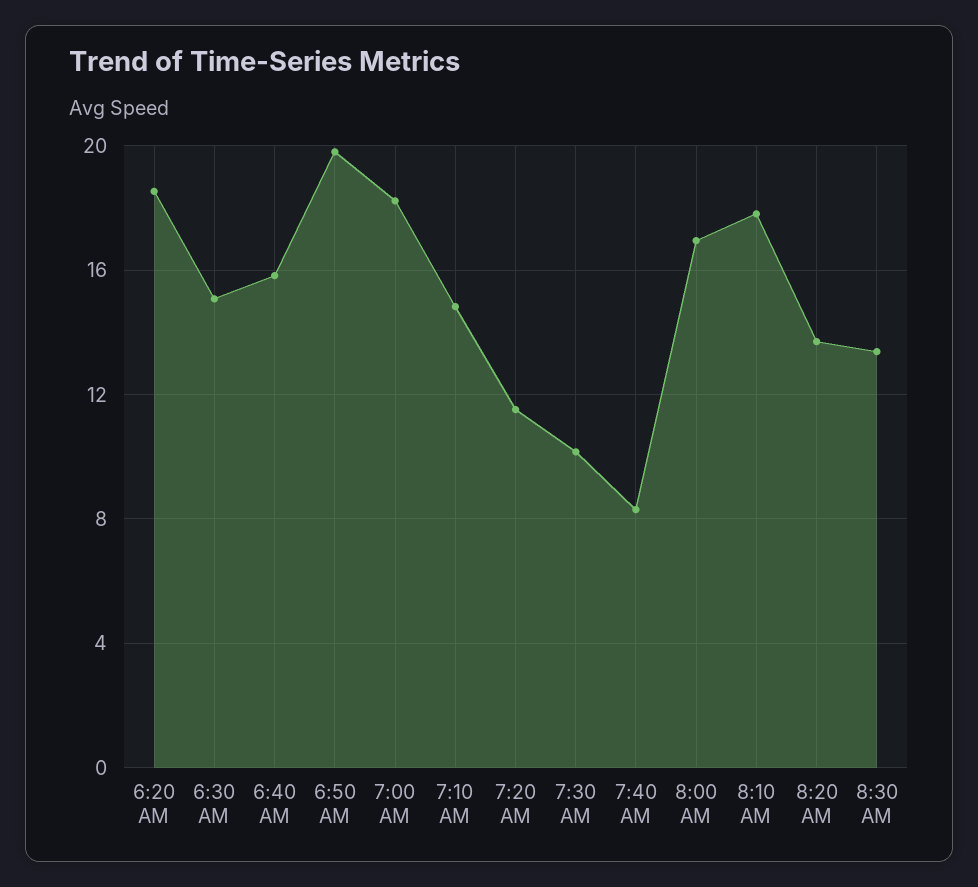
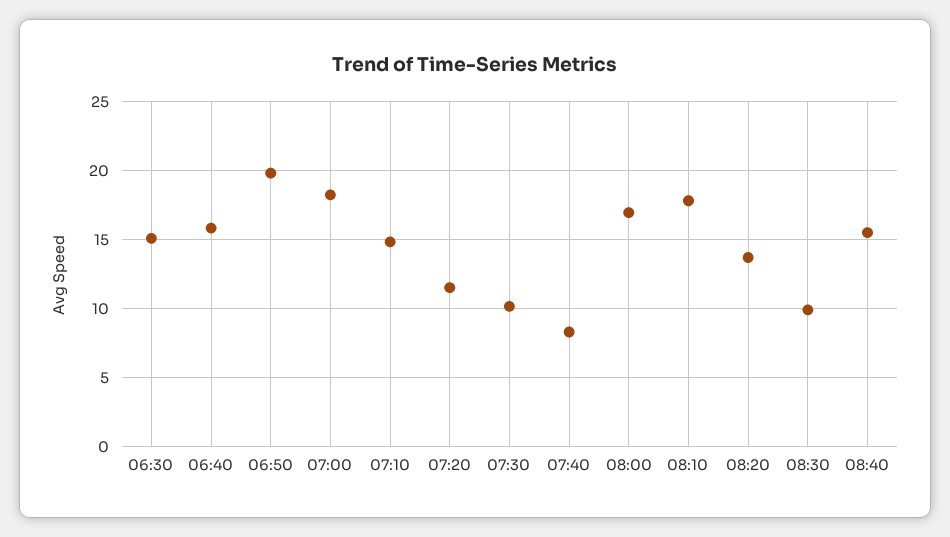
6:20 AM: 18.5 -> none
8:30 AM: 13.5 -> 10
08:40: none -> 15.5

